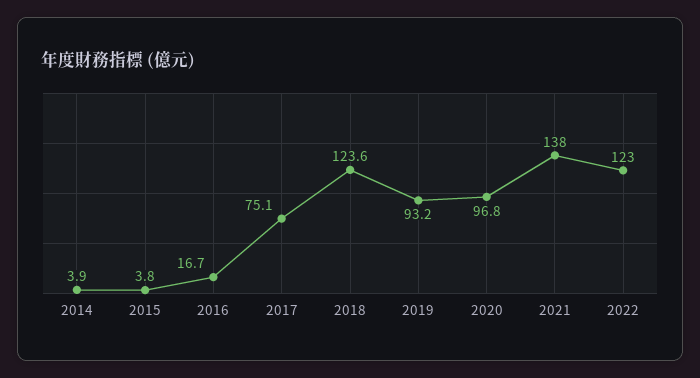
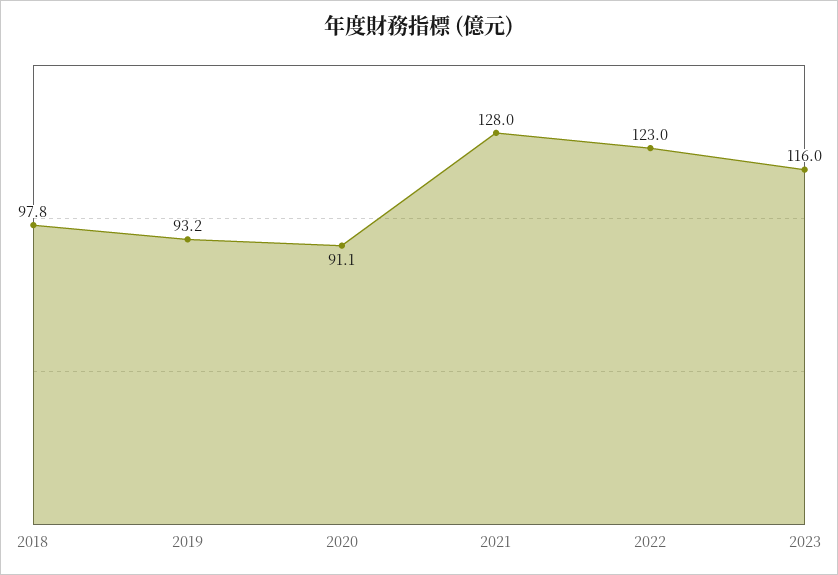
2014: 3.9 -> none
2015: 3.8 -> none
2016: 16.7 -> none
2017: 75.1 -> none
2018: 123.6 -> 97.8
2020: 96.8 -> 91.1
2021: 138 -> 128
2023: none -> 116

